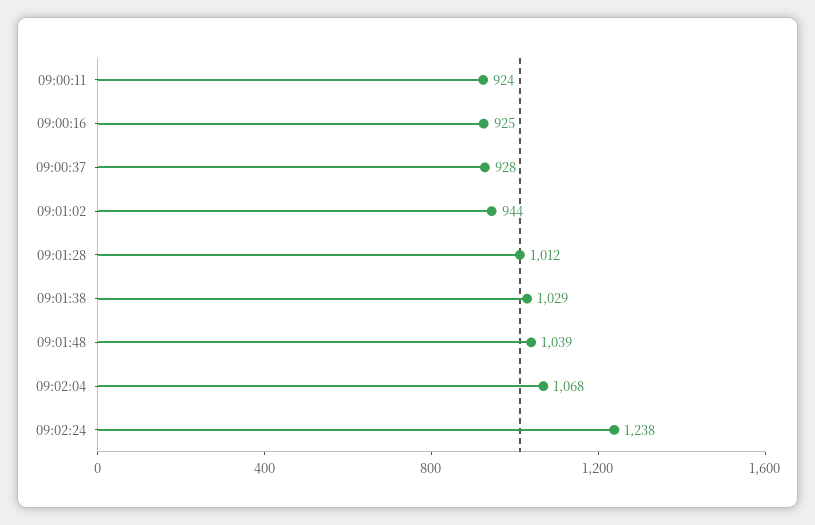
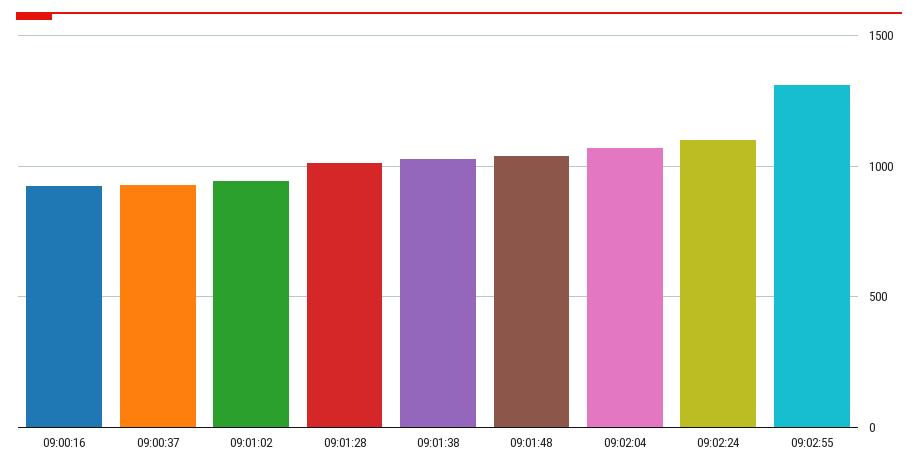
09:00:11: 924 -> none
09:02:24: 1238 -> 1100
09:02:55: none -> 1300

